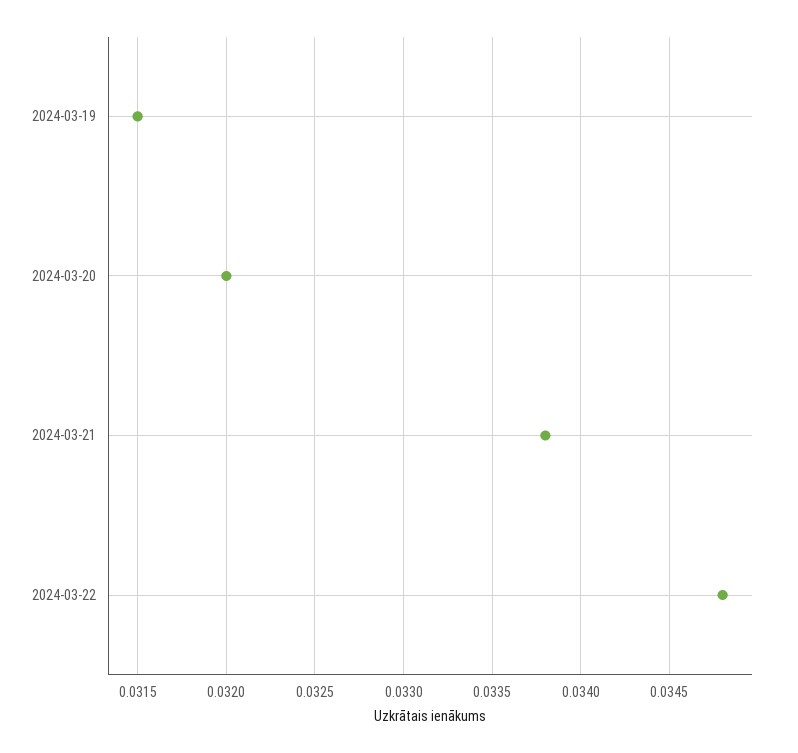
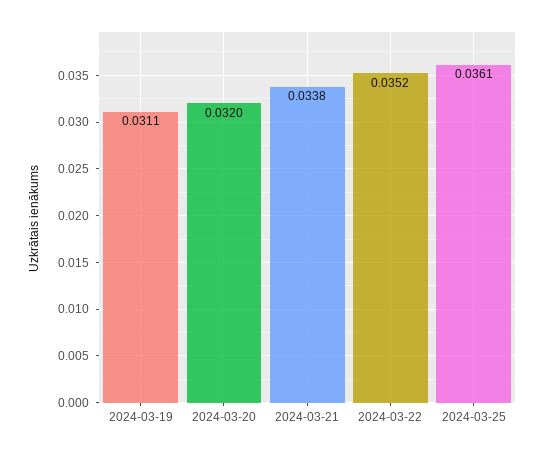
2024-03-19: 0.0315 -> 0.0311
2024-03-22: 0.0348 -> 0.0352
2024-03-25: none -> 0.0361

